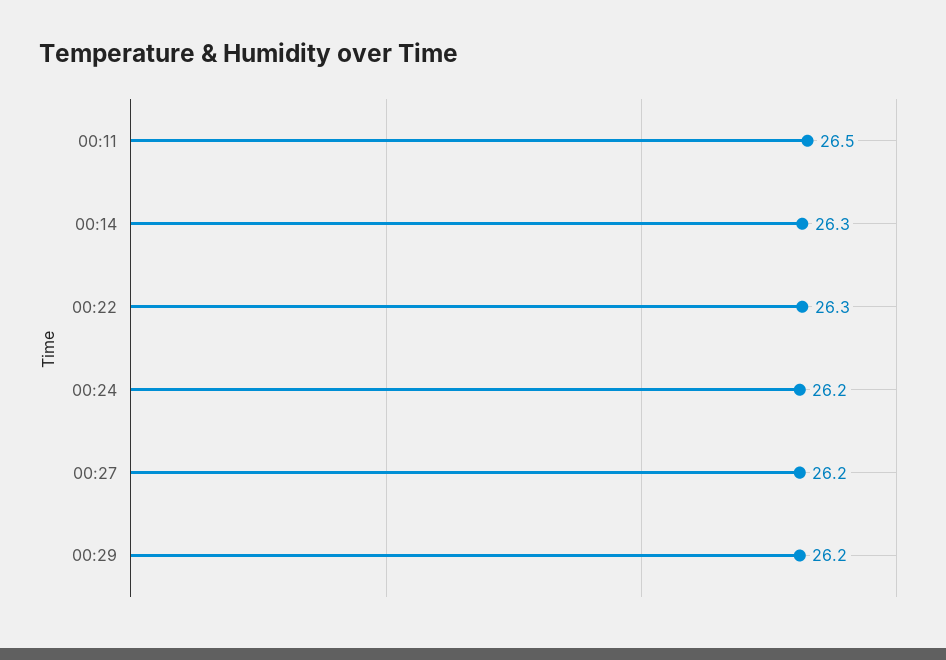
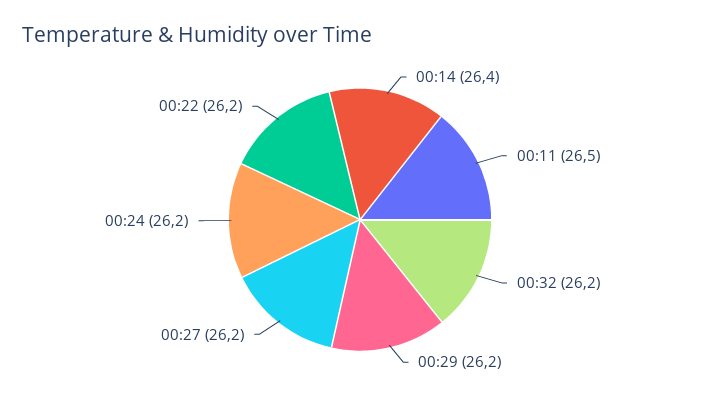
00:14: 26.3 -> 26.4
00:22: 26.3 -> 26.2
00:32: none -> 26.2

